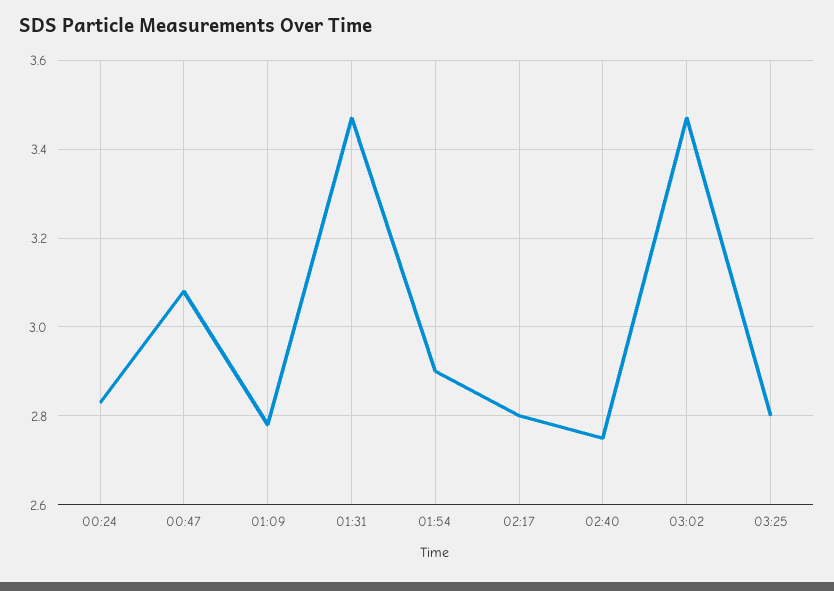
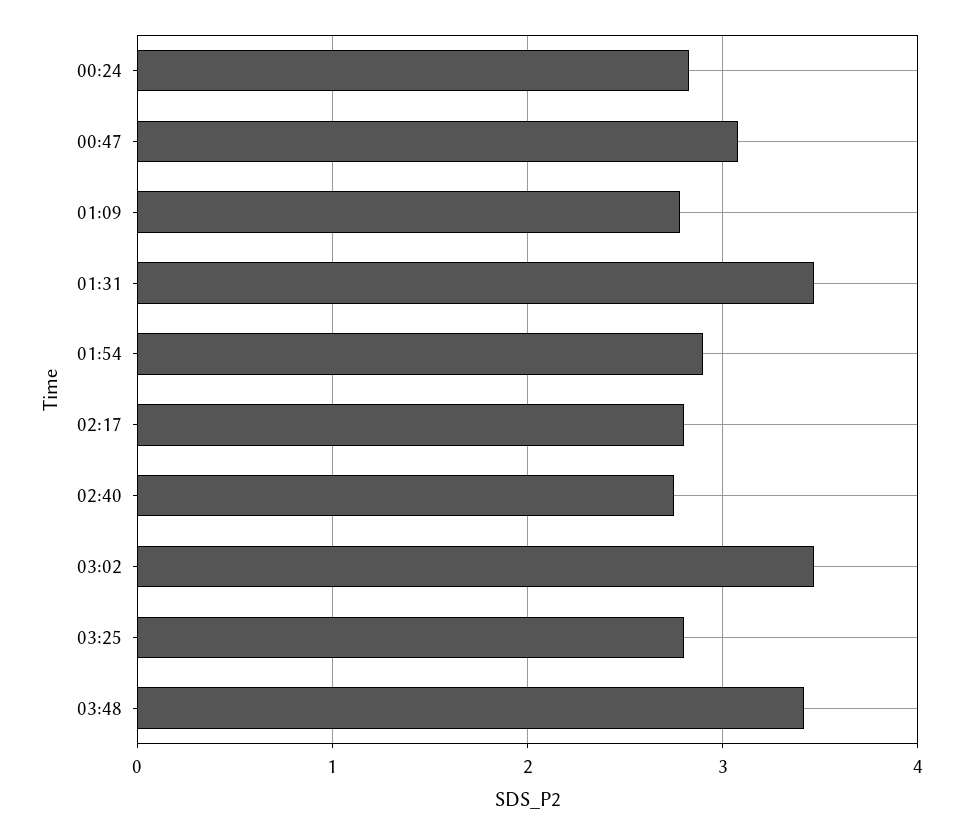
03:48: none -> 3.4

